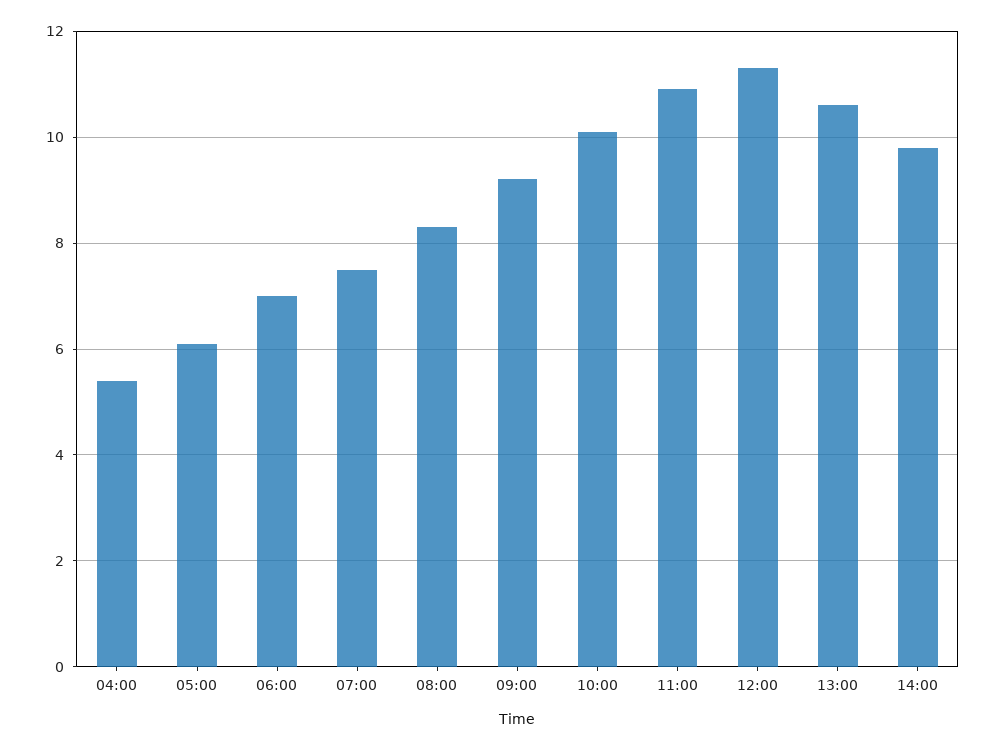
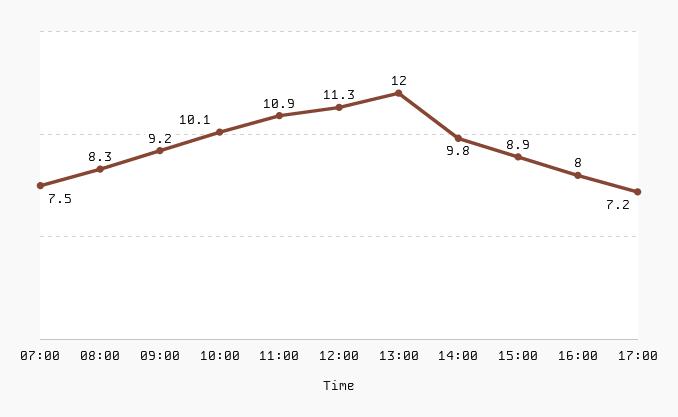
04:00: 5.5 -> none
05:00: 6 -> none
06:00: 7 -> none
13:00: 10.5 -> 12
15:00: none -> 8.9
16:00: none -> 8
17:00: none -> 7.2

